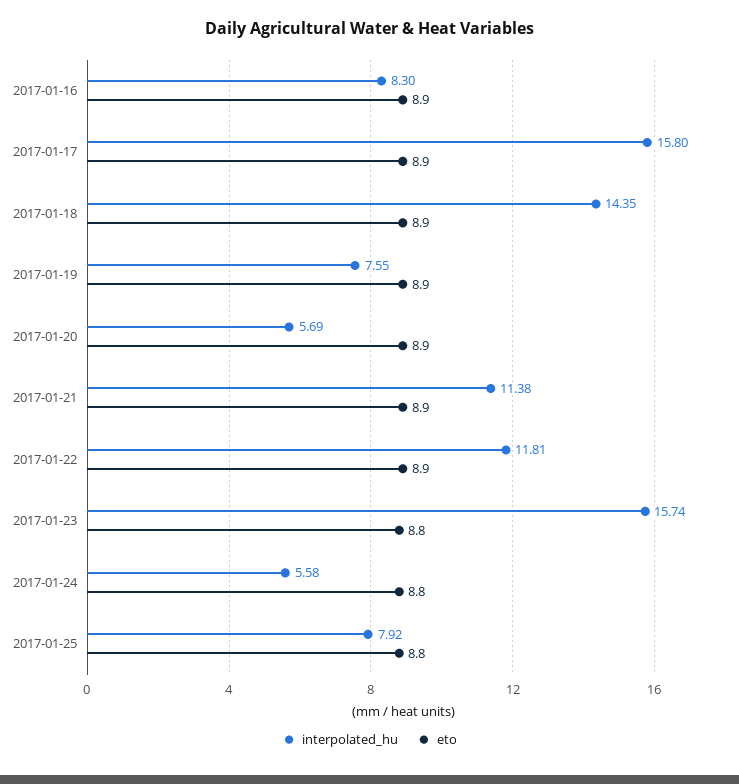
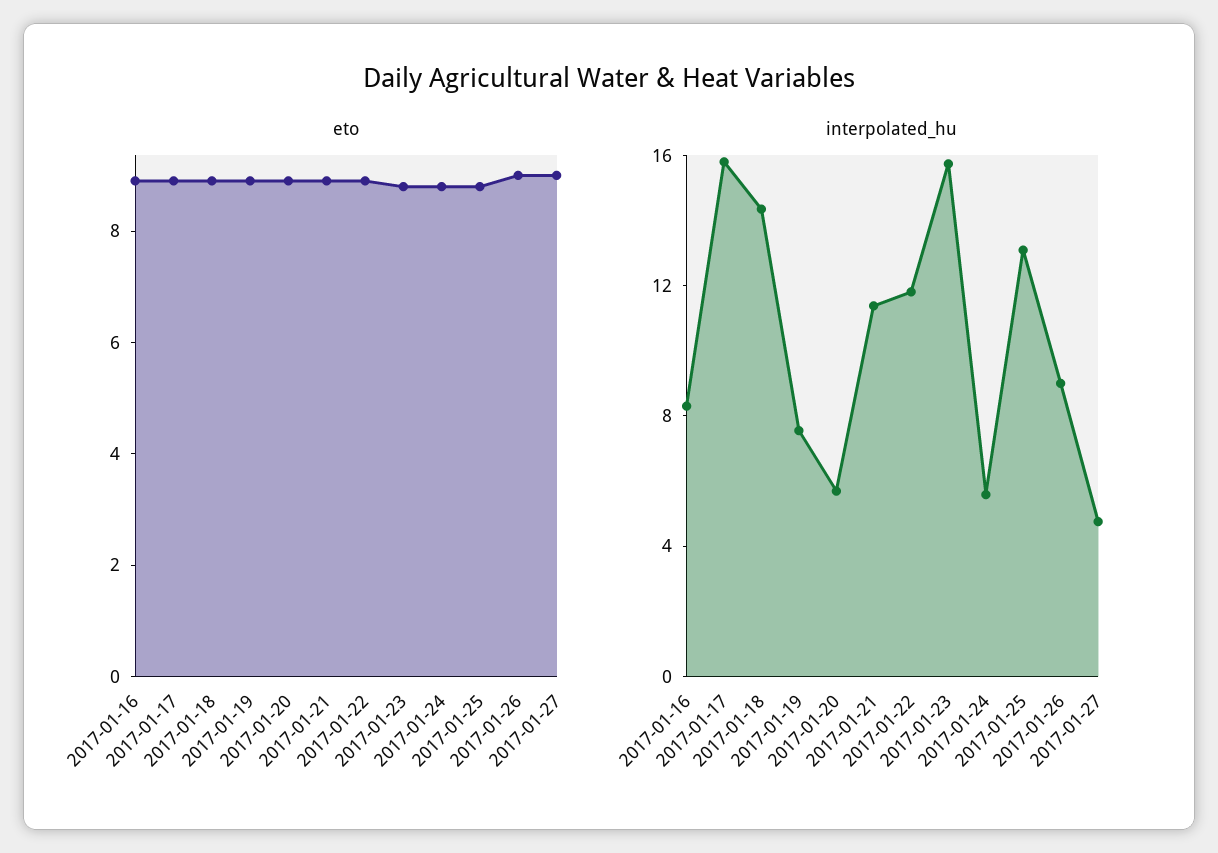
interpolated_hu, 2017-01-25: 7.92 -> 13
eto, 2017-01-26: none -> 9
eto, 2017-01-27: none -> 9
interpolated_hu, 2017-01-26: none -> 9
interpolated_hu, 2017-01-27: none -> 5

